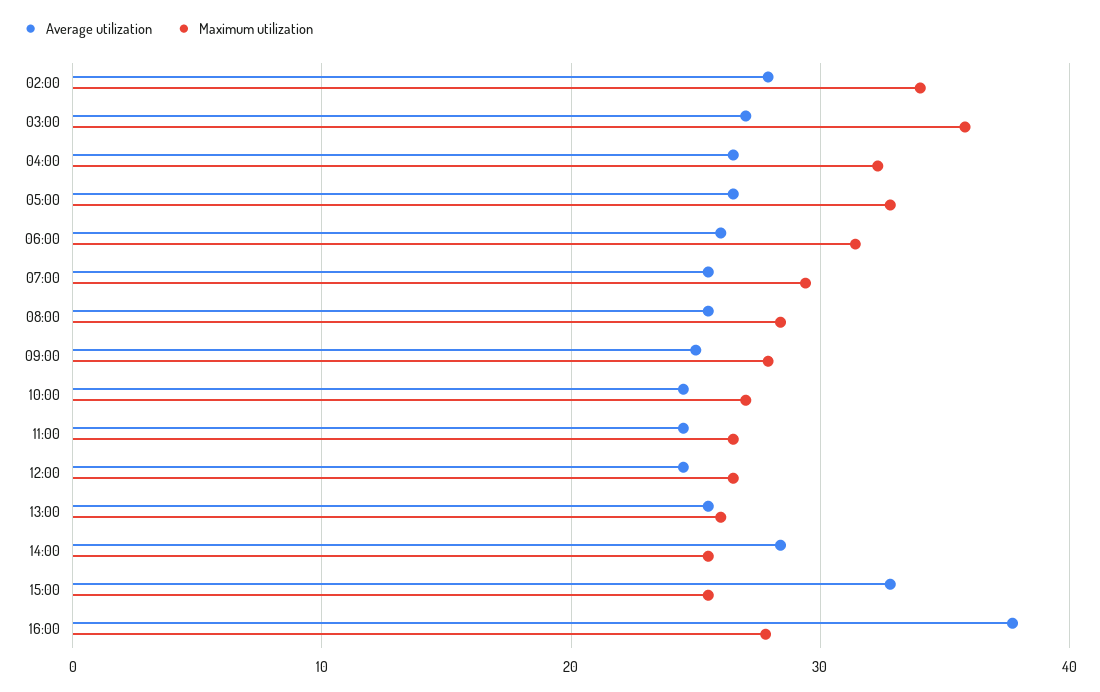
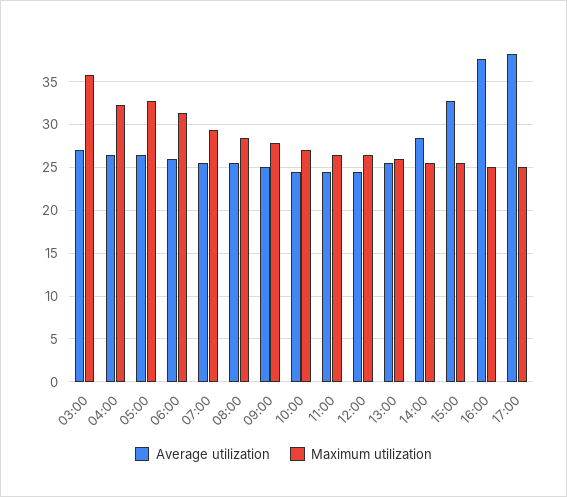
Average utilization, 02:00: 28 -> none
Maximum utilization, 02:00: 34 -> none
Maximum utilization, 16:00: 28 -> 25
Average utilization, 17:00: none -> 38
Maximum utilization, 17:00: none -> 25

